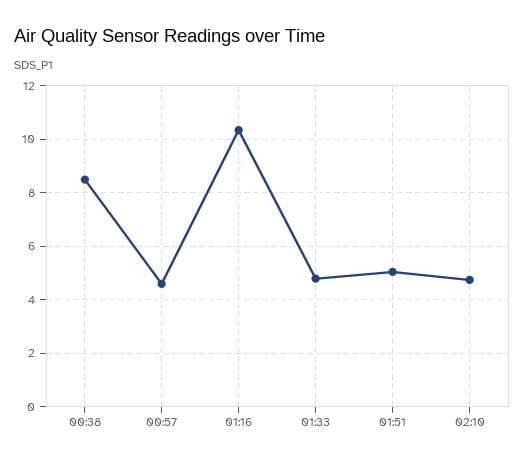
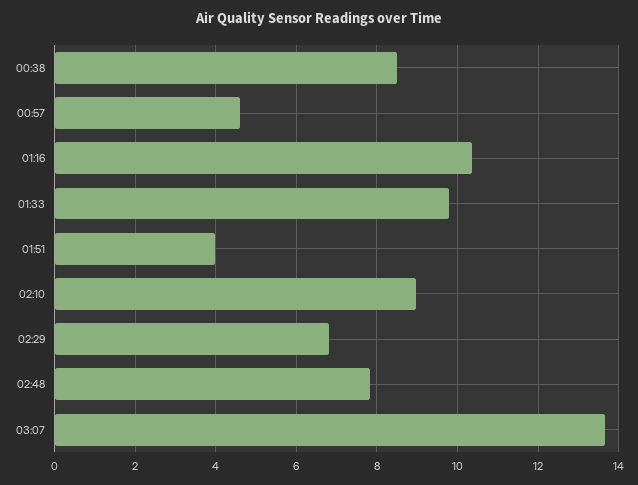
01:33: 4.75 -> 9.8
01:51: 5 -> 4
02:10: 4.75 -> 9
02:29: none -> 6.8
02:48: none -> 7.8
03:07: none -> 13.6

